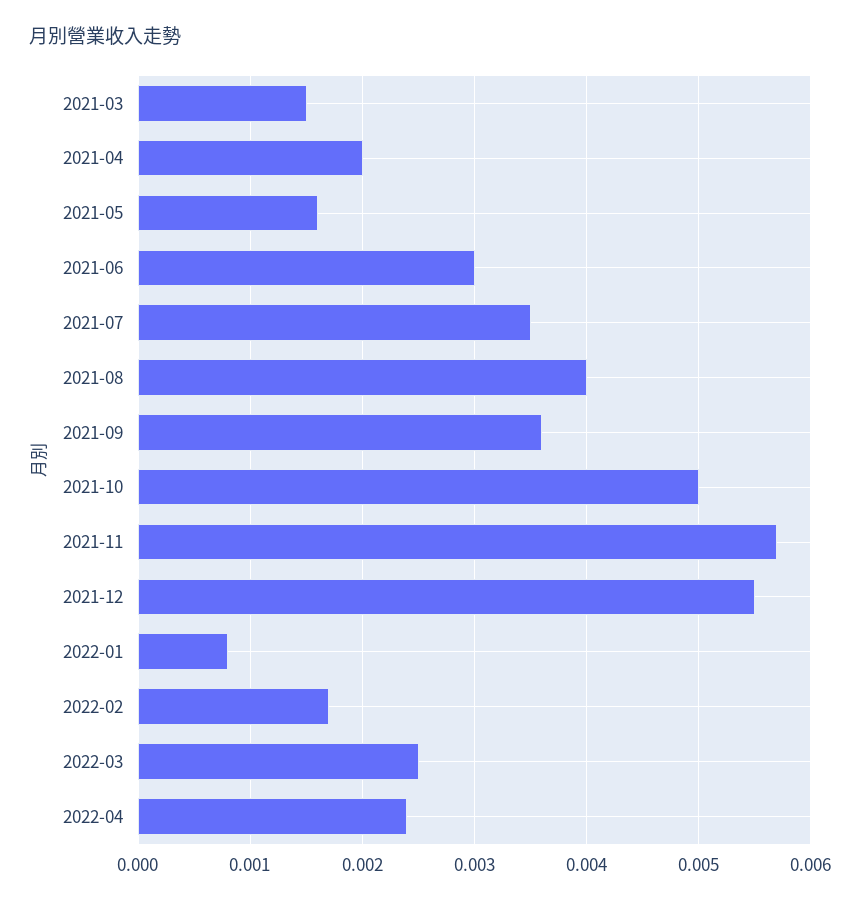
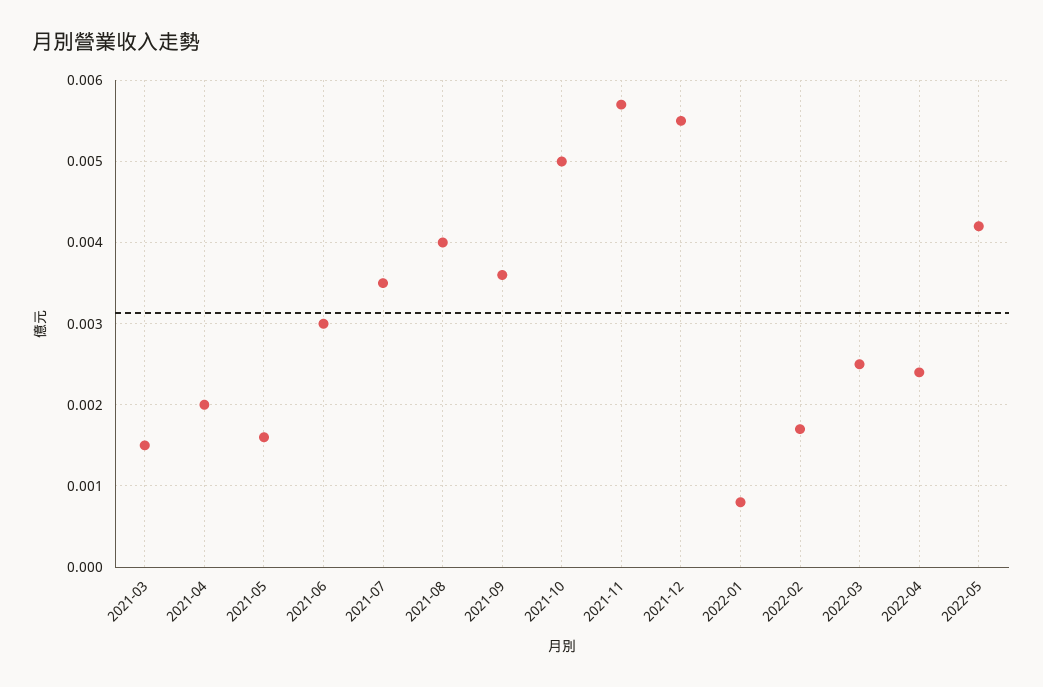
2022-05: none -> 0.0042

